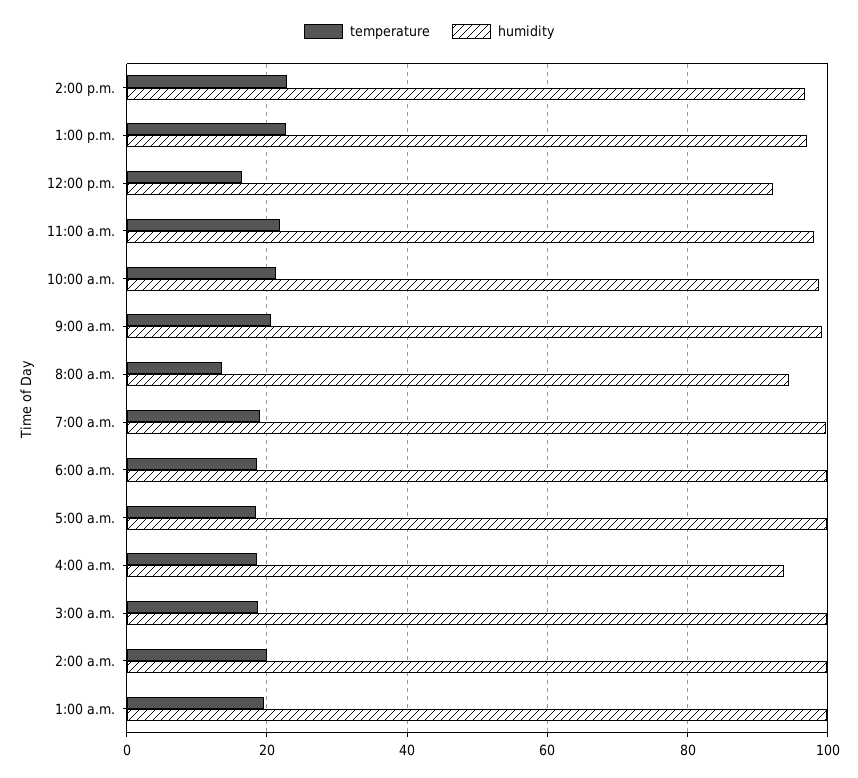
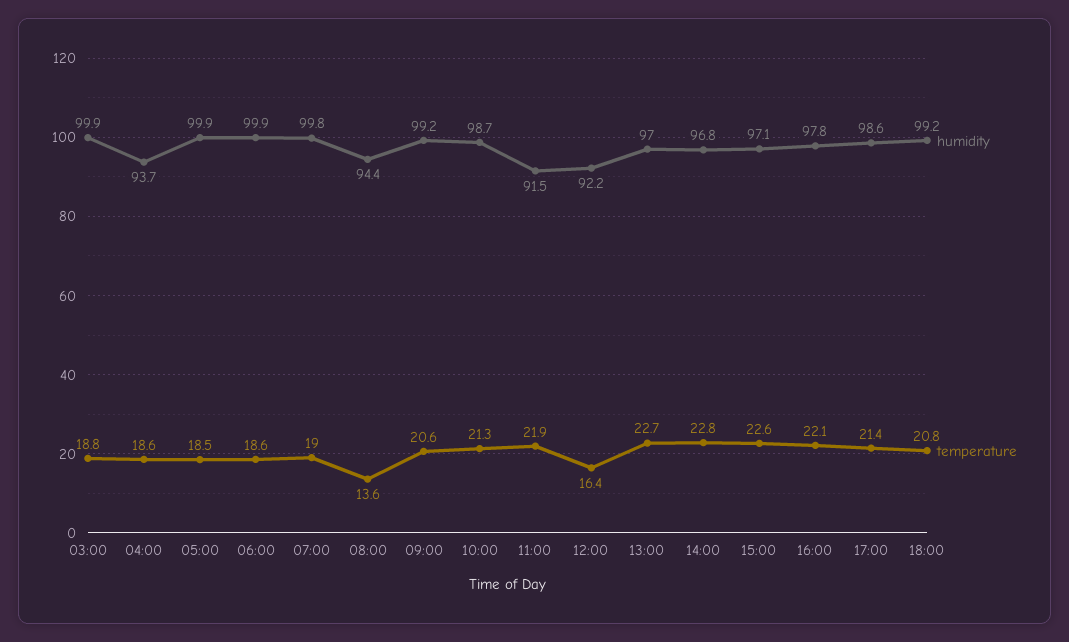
humidity, 11:00 a.m.: 98 -> 91.5
temperature, 2:00 a.m.: 20 -> none
humidity, 2:00 a.m.: 100 -> none
temperature, 1:00 a.m.: 20 -> none
humidity, 1:00 a.m.: 100 -> none
humidity, 15:00: none -> 97.1
temperature, 15:00: none -> 22.6
humidity, 16:00: none -> 97.8
temperature, 16:00: none -> 22.1
humidity, 17:00: none -> 98.6
temperature, 17:00: none -> 21.4
humidity, 18:00: none -> 99.2
temperature, 18:00: none -> 20.8

